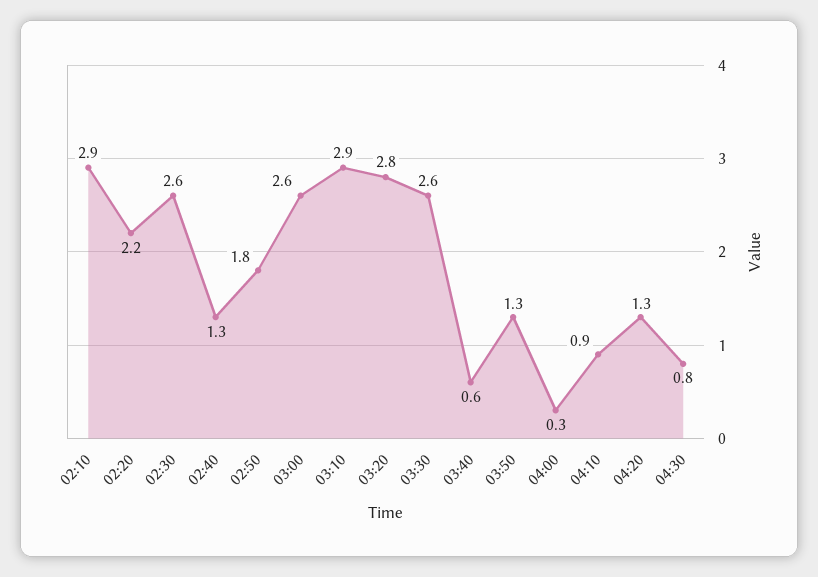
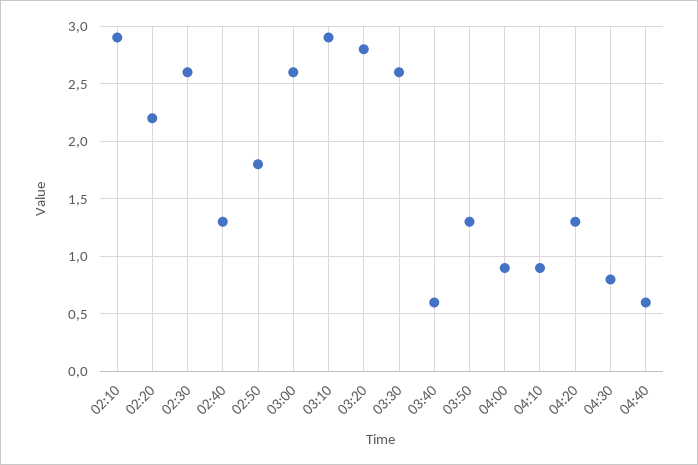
04:00: 0.3 -> 0.9
04:40: none -> 0.6

